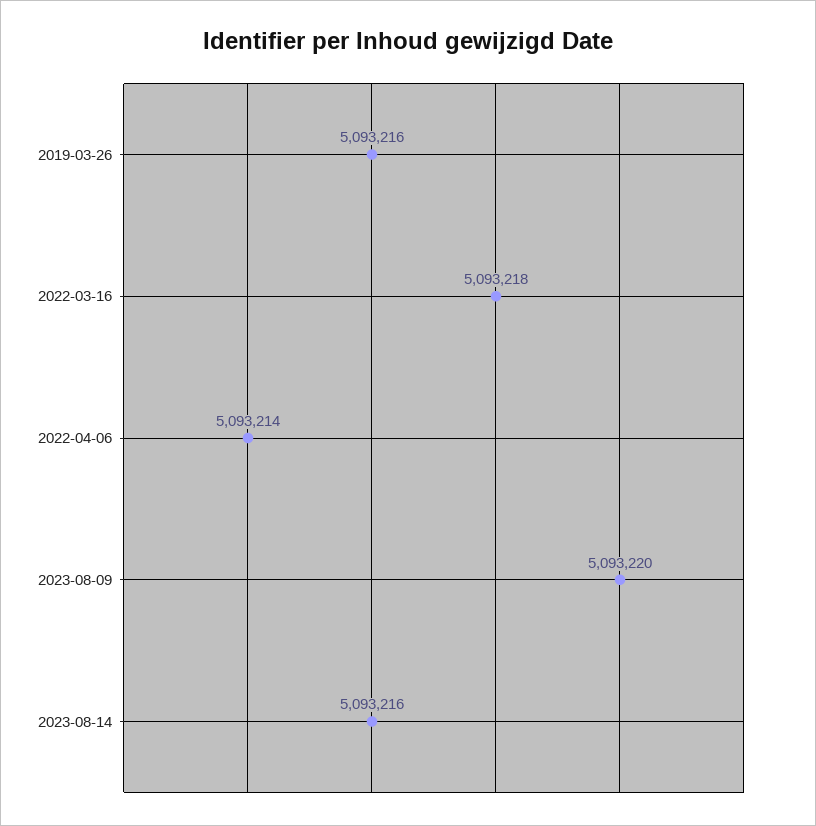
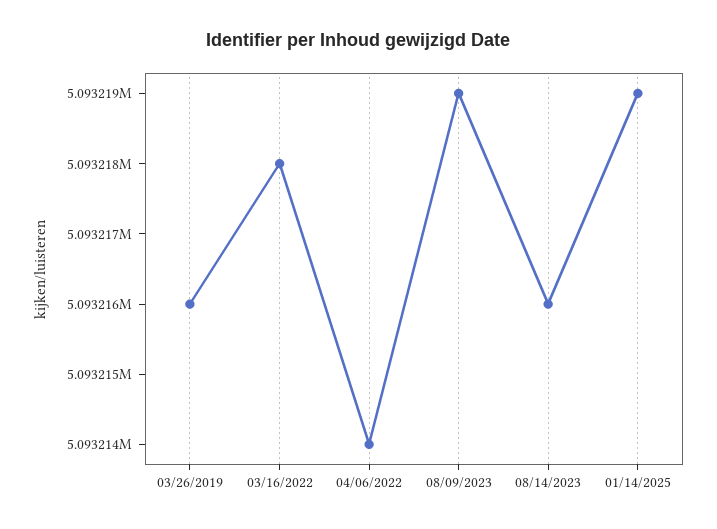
2023-08-09: 5093220 -> 5093219
01/14/2025: none -> 5093219

